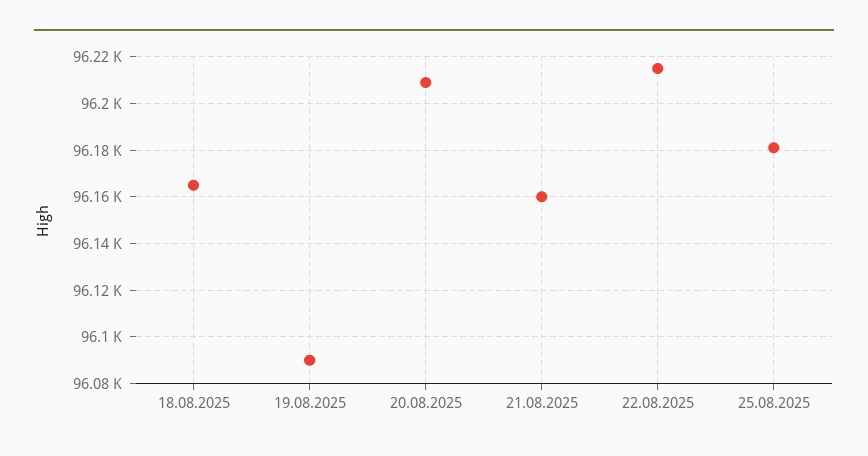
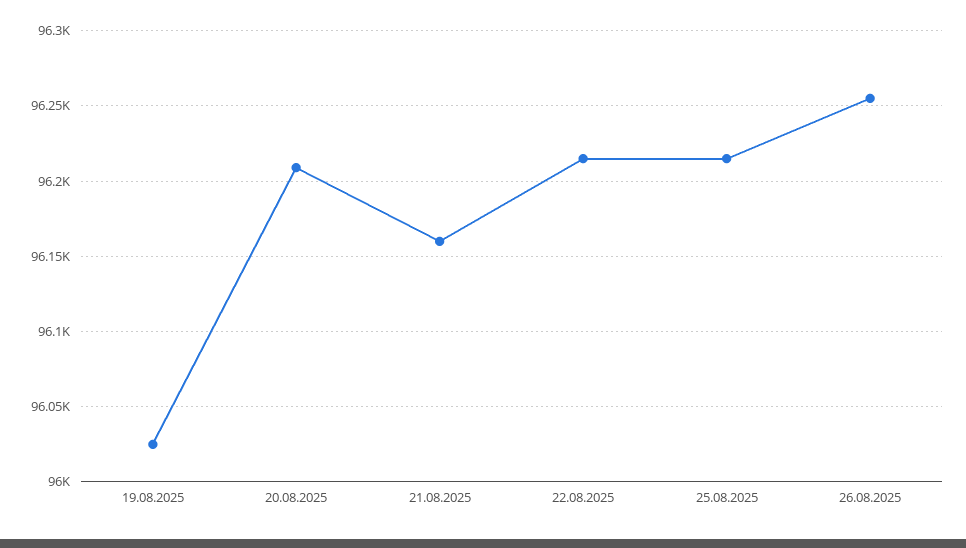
18.08.2025: 96165 -> none
19.08.2025: 96090 -> 96025
25.08.2025: 96180 -> 96215
26.08.2025: none -> 96255

